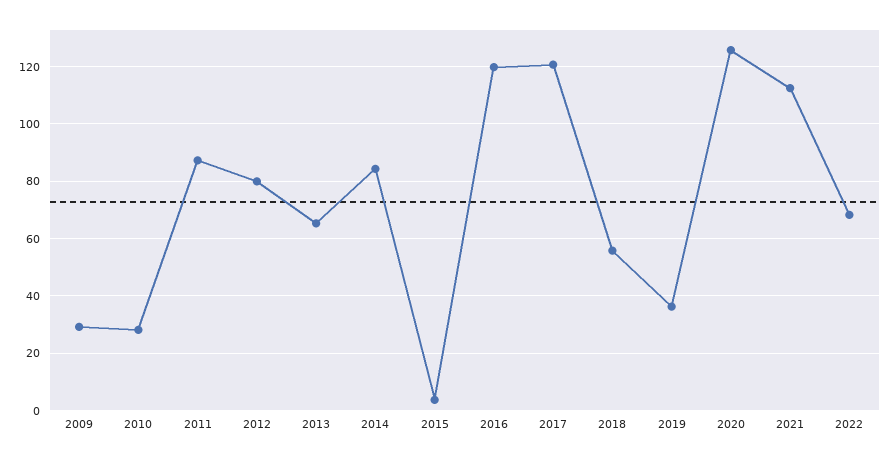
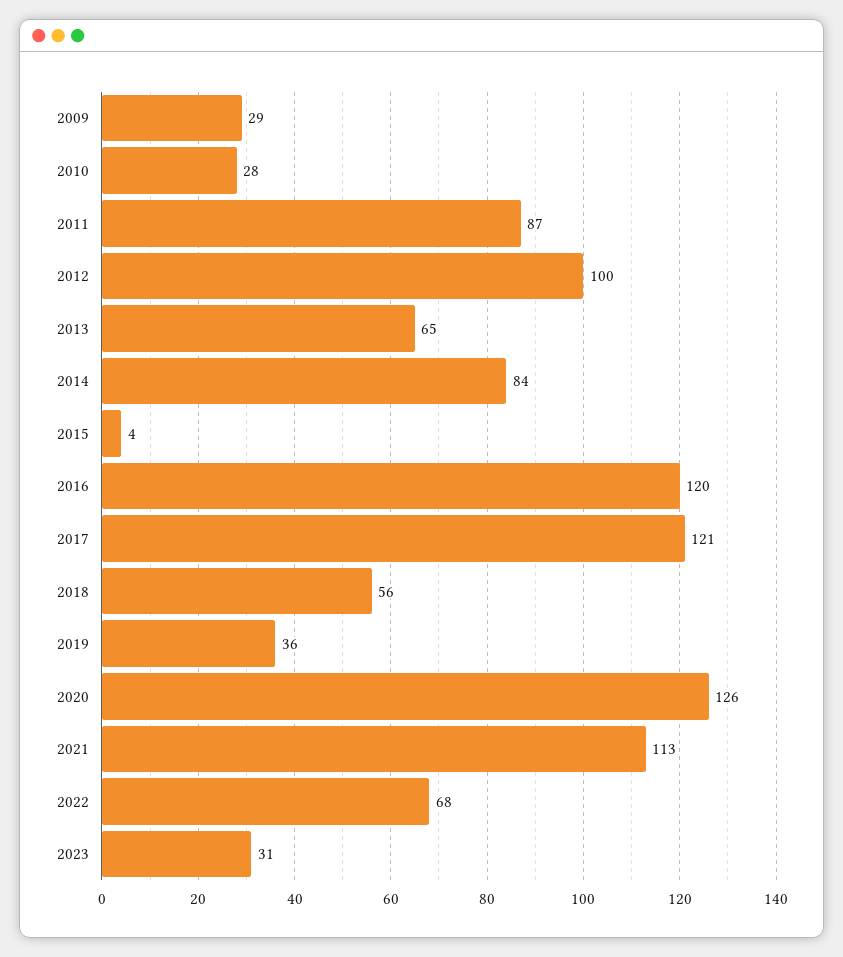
2012: 80 -> 100
2023: none -> 31

